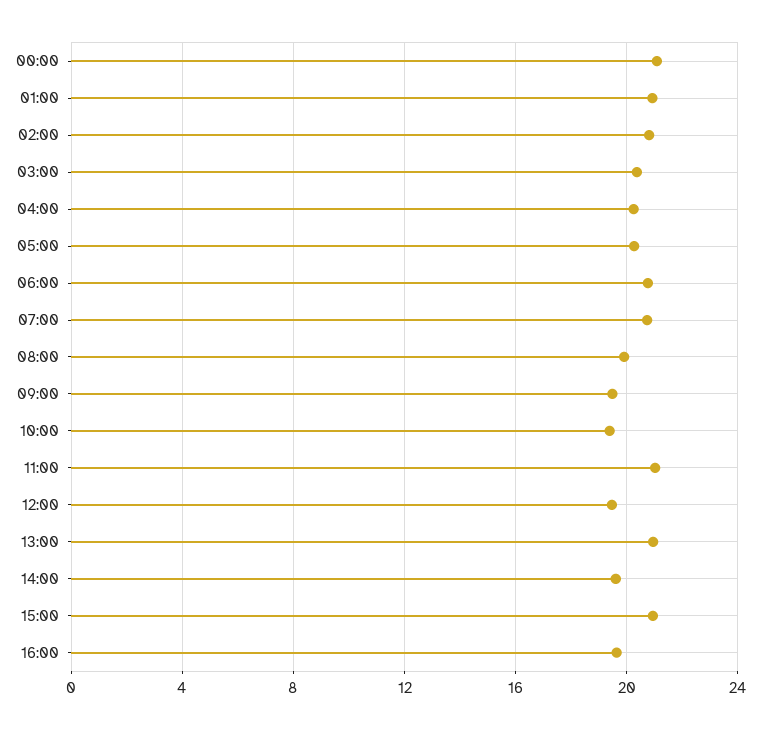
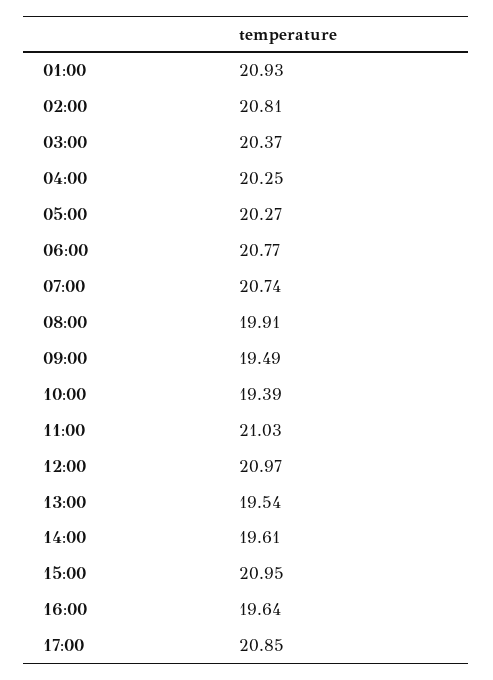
00:00: 21 -> none
12:00: 19.5 -> 20.97
13:00: 21 -> 19.54
17:00: none -> 20.85

